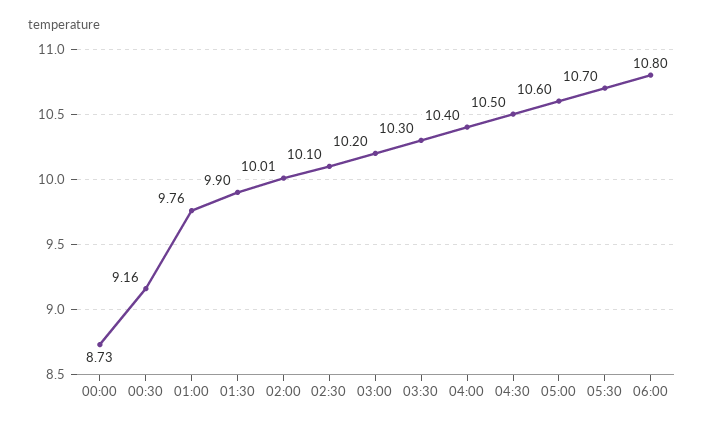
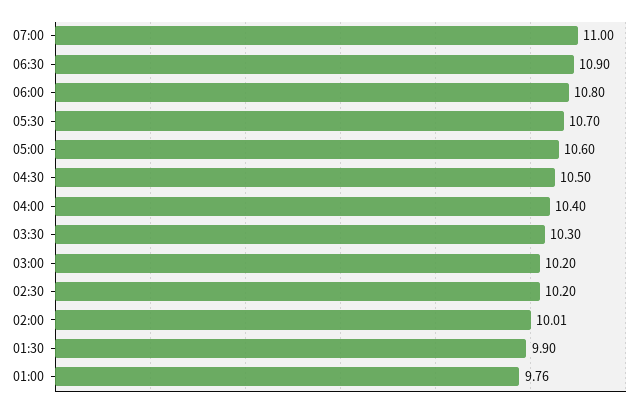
00:00: 8.73 -> none
00:30: 9.16 -> none
02:30: 10.1 -> 10.2
07:00: none -> 11
06:30: none -> 10.9

